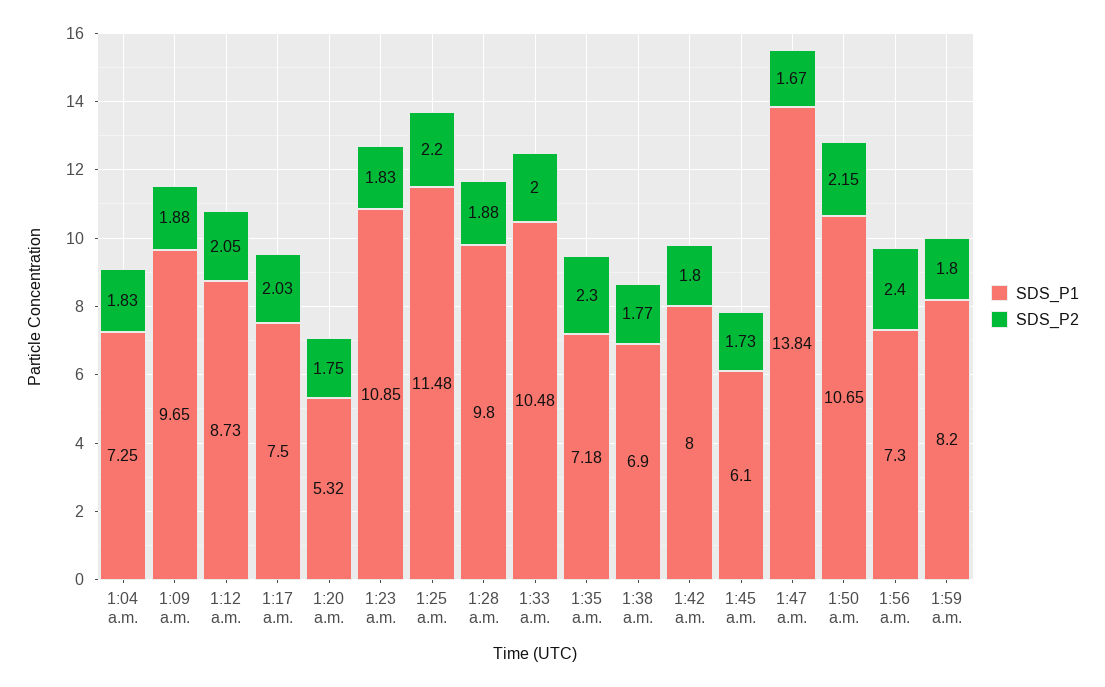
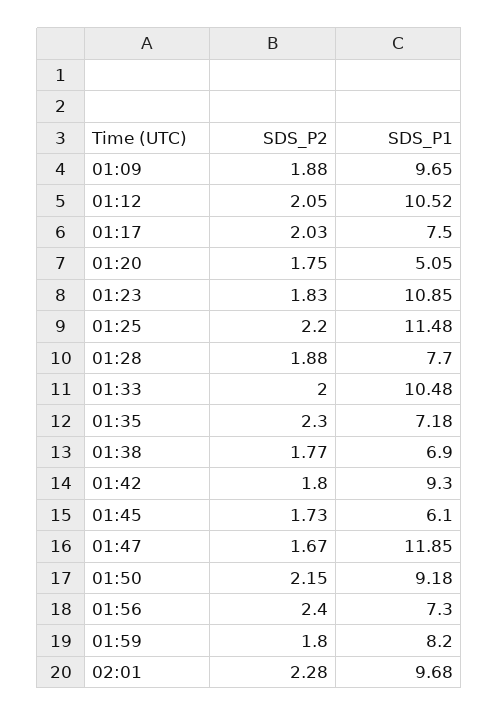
SDS_P1, 1:04 a.m.: 7.25 -> none
SDS_P2, 1:04 a.m.: 1.83 -> none
SDS_P1, 1:12 a.m.: 8.73 -> 10.52
SDS_P1, 1:20 a.m.: 5.32 -> 5.05
SDS_P1, 1:28 a.m.: 9.8 -> 7.7
SDS_P1, 1:42 a.m.: 8 -> 9.3
SDS_P1, 1:47 a.m.: 13.84 -> 11.85
SDS_P1, 1:50 a.m.: 10.65 -> 9.18
SDS_P2, 02:01: none -> 2.28
SDS_P1, 02:01: none -> 9.68

